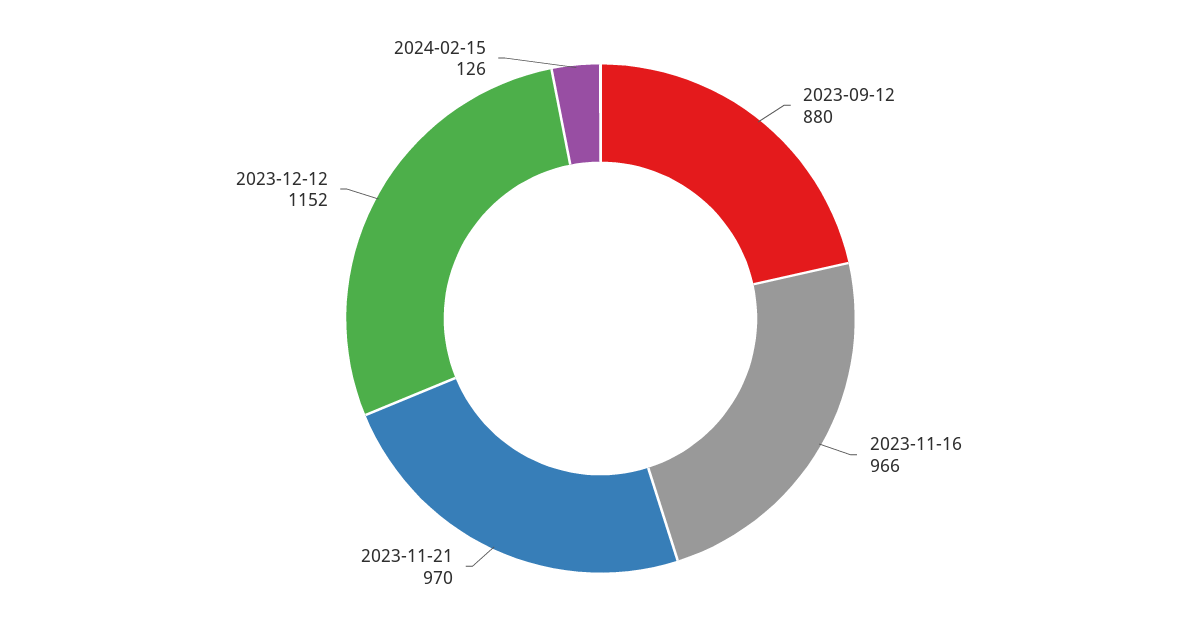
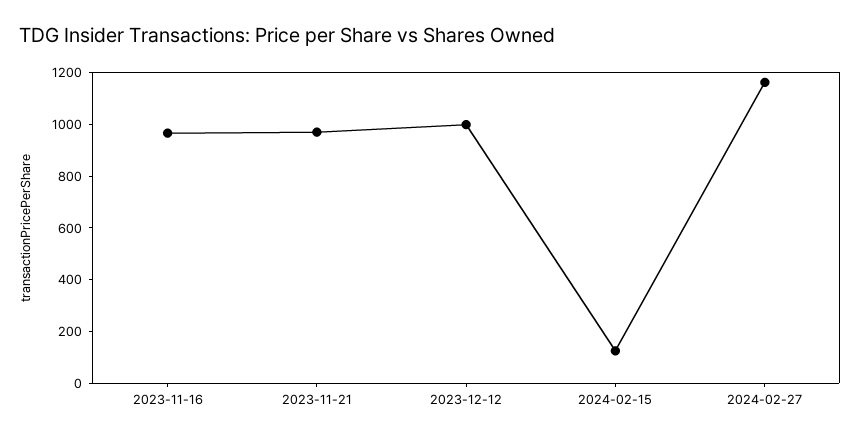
2023-09-12: 880 -> none
2023-12-12: 1152 -> 1000
2024-02-27: none -> 1150

